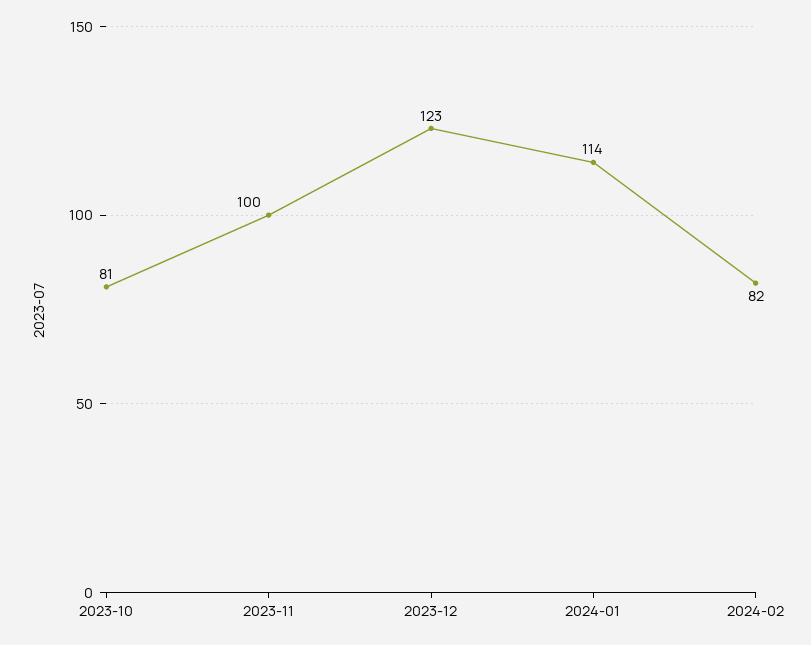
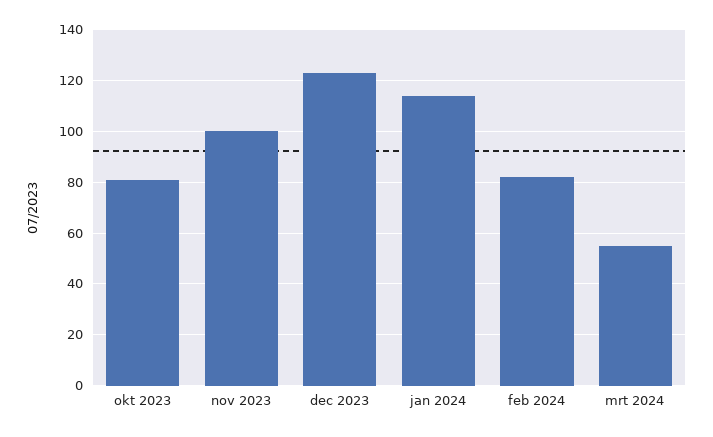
mrt 2024: none -> 55

